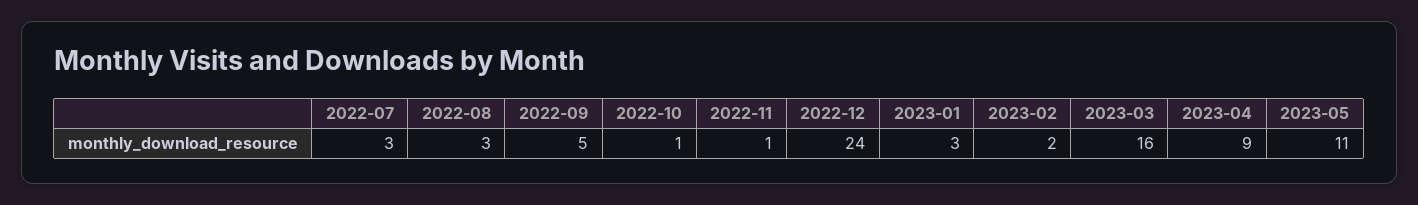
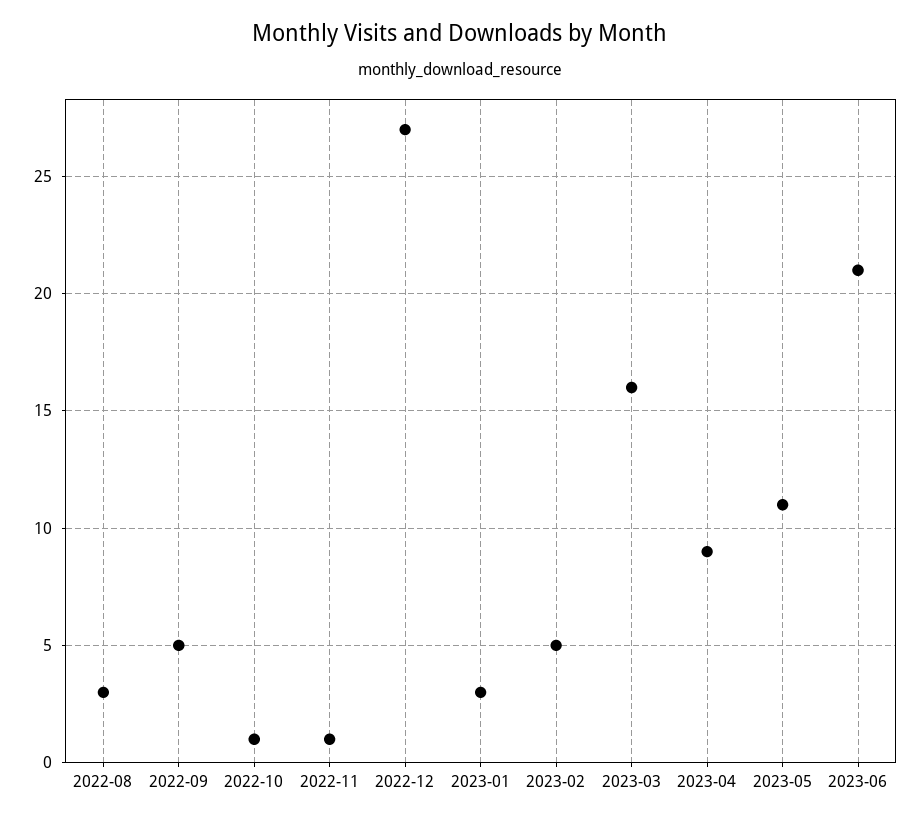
2022-07: 3 -> none
2022-12: 24 -> 27
2023-02: 2 -> 5
2023-06: none -> 21

